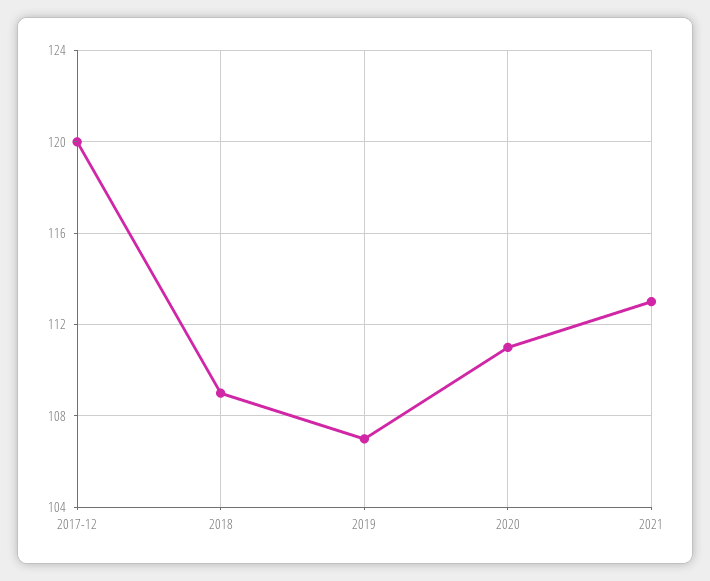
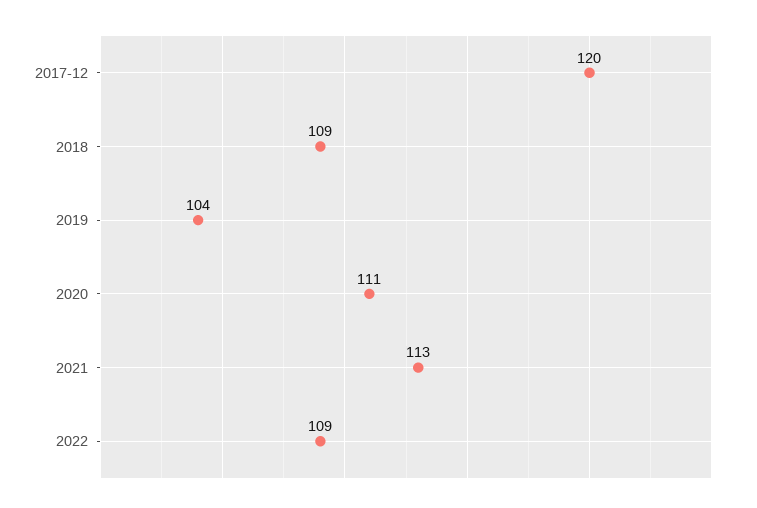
2019: 107 -> 104
2022: none -> 109

